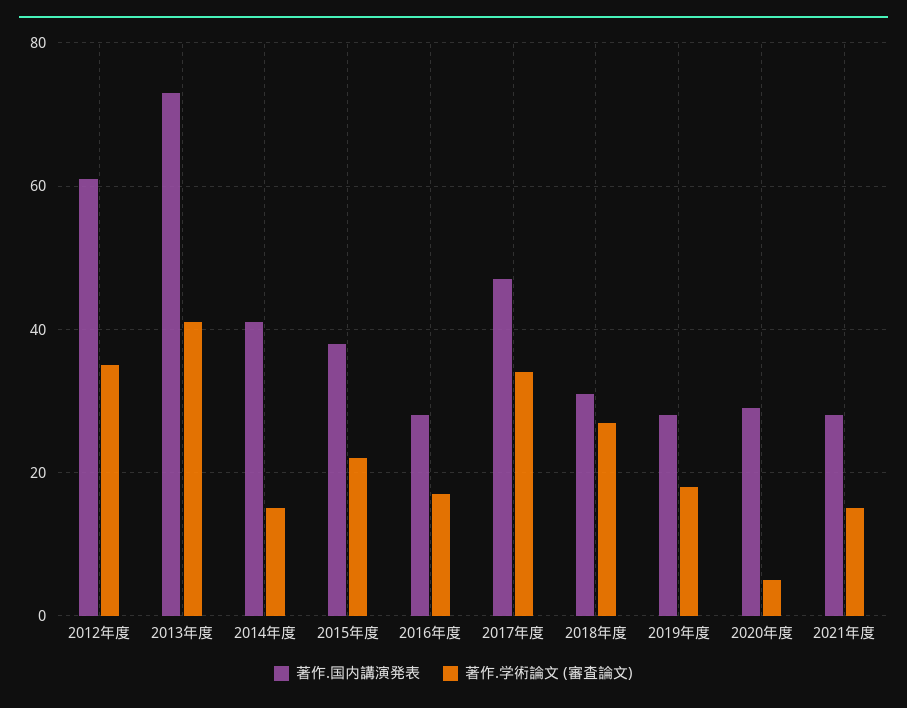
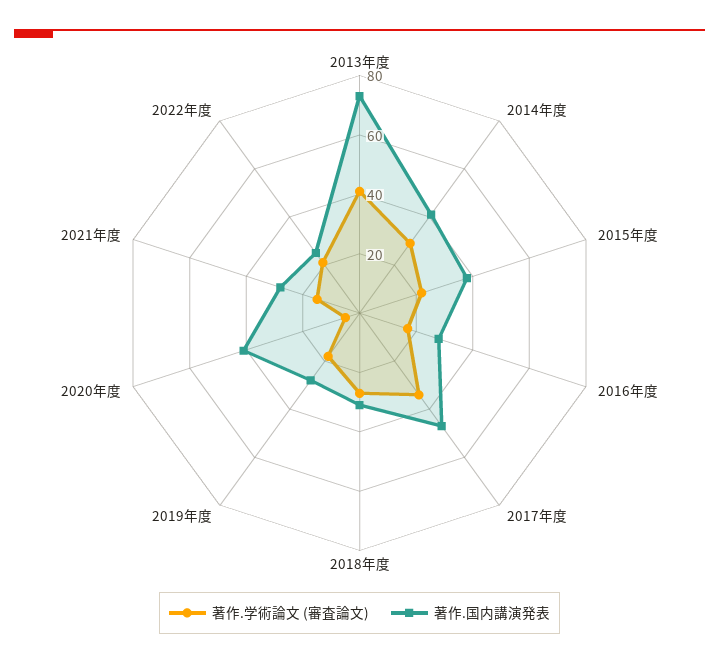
著作.国内講演発表, 2012年度: 60 -> none
著作.学術論文 (審査論文), 2012年度: 35 -> none
著作.学術論文 (審査論文), 2014年度: 15 -> 30
著作.国内講演発表, 2020年度: 30 -> 40
著作.学術論文 (審査論文), 2022年度: none -> 20
著作.国内講演発表, 2022年度: none -> 25

